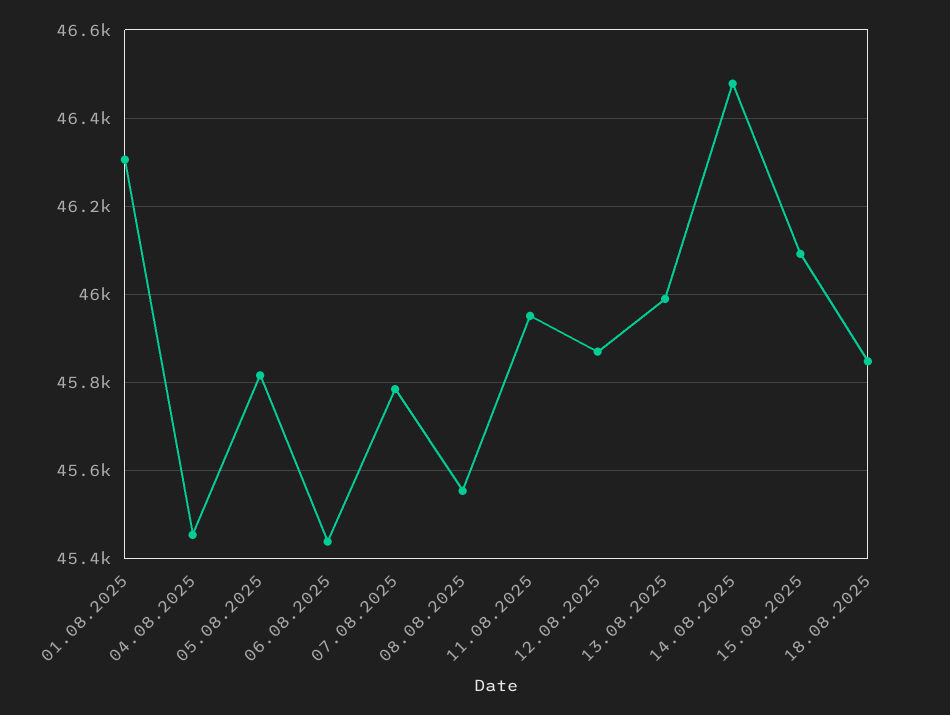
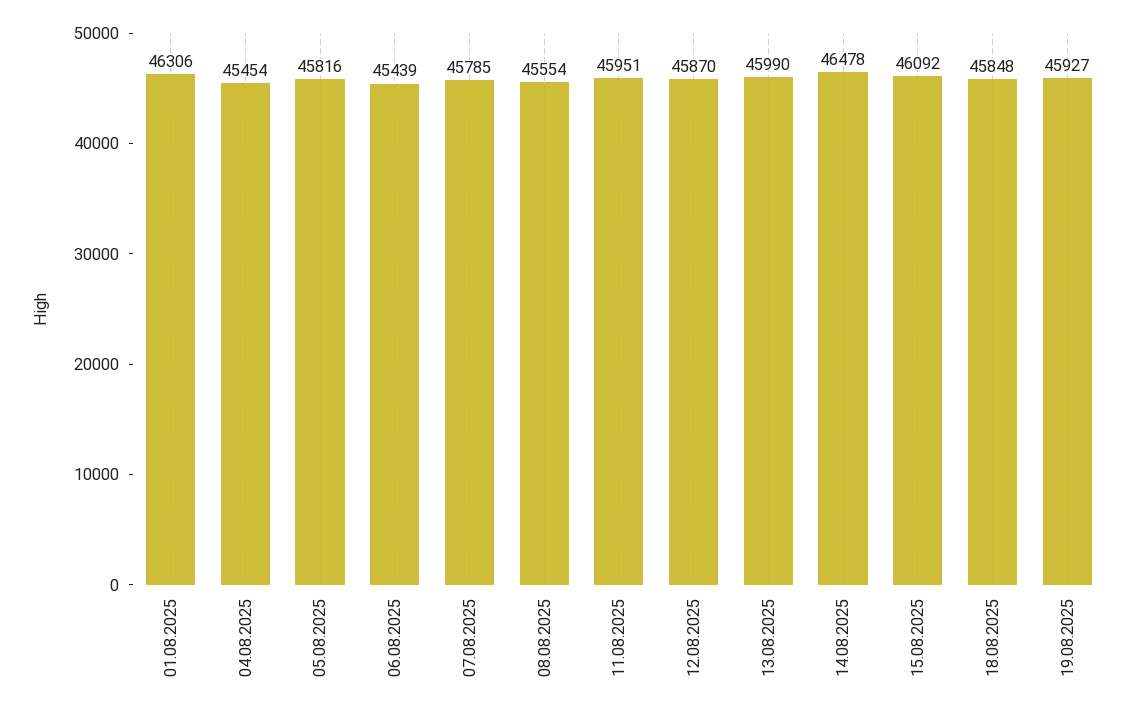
19.08.2025: none -> 45927

